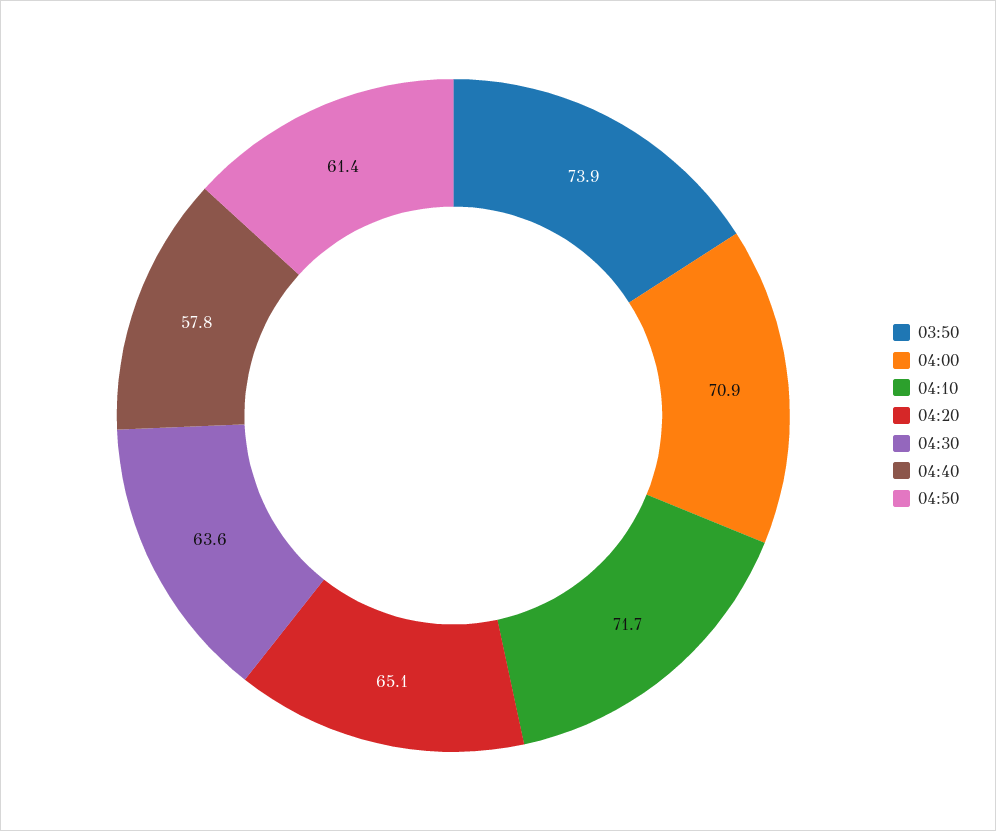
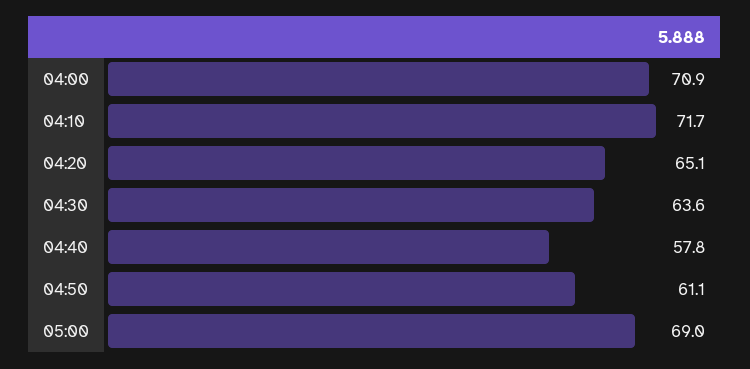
03:50: 73.9 -> none
04:50: 61.4 -> 61.1
05:00: none -> 69

